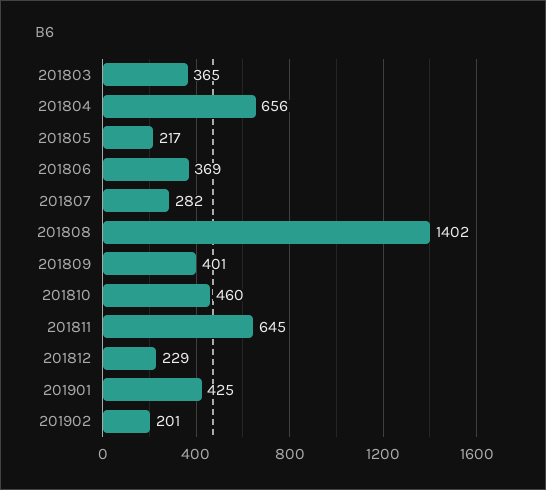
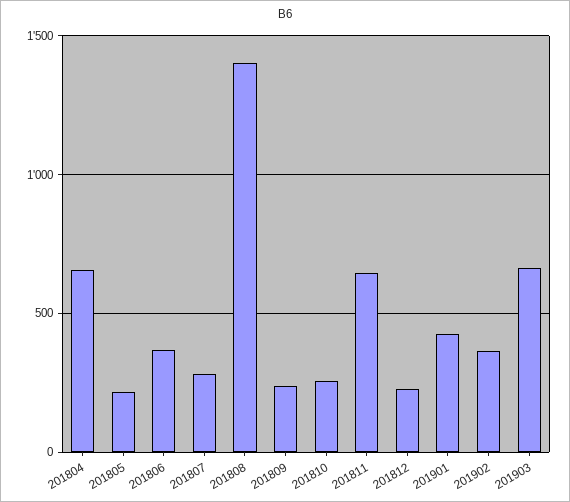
201803: 365 -> none
201809: 401 -> 250
201810: 460 -> 250
201902: 201 -> 350
201903: none -> 650

